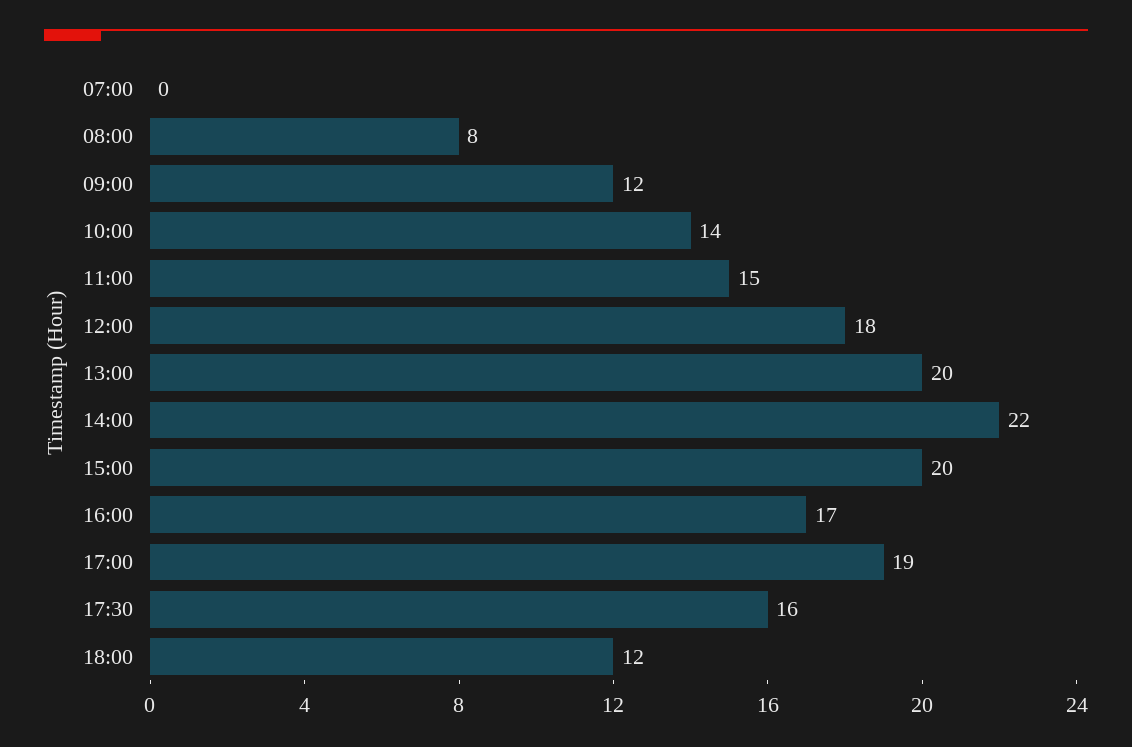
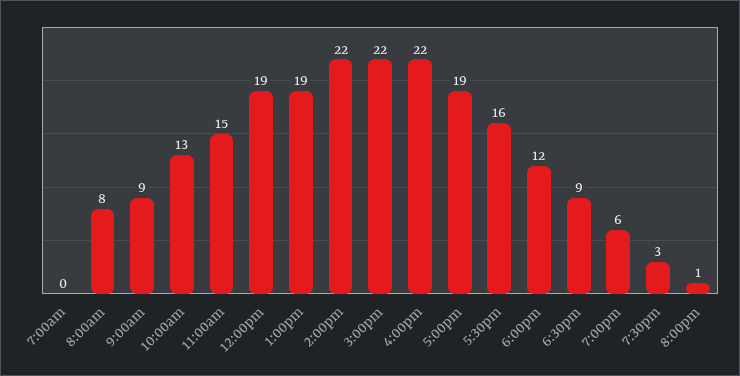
09:00: 12 -> 9
10:00: 14 -> 13
12:00: 18 -> 19
13:00: 20 -> 19
15:00: 20 -> 22
16:00: 17 -> 22
6:30pm: none -> 9
7:00pm: none -> 6
7:30pm: none -> 3
8:00pm: none -> 1

